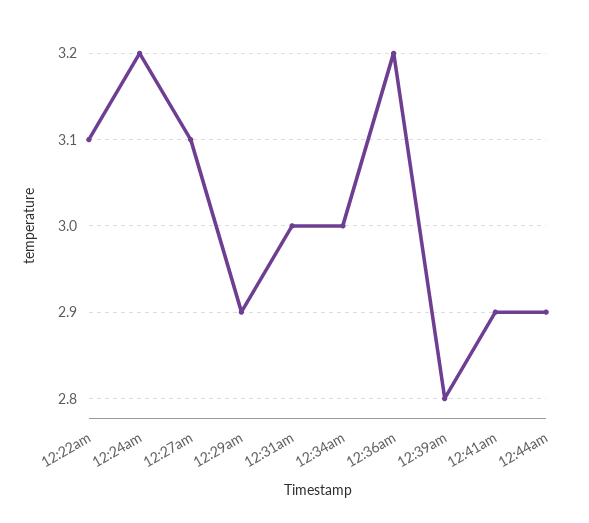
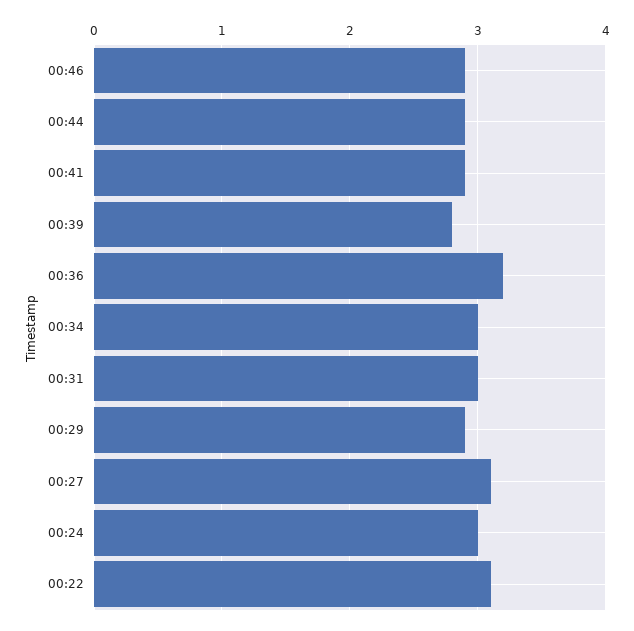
12:24am: 3.2 -> 3
00:46: none -> 2.9

